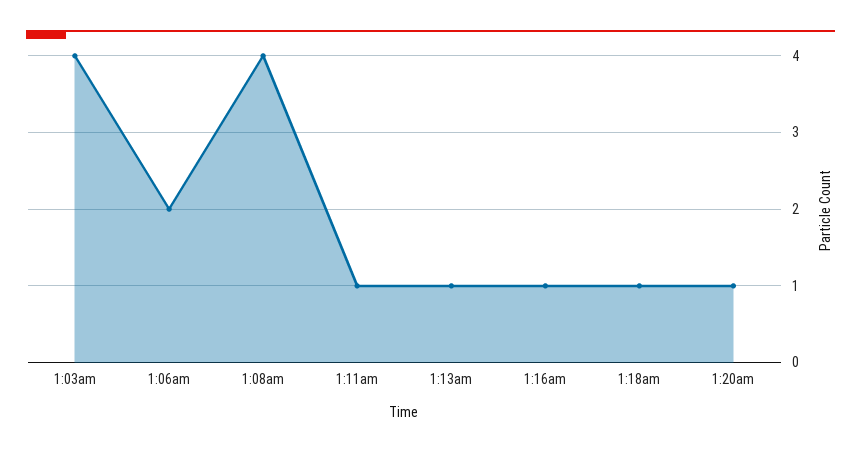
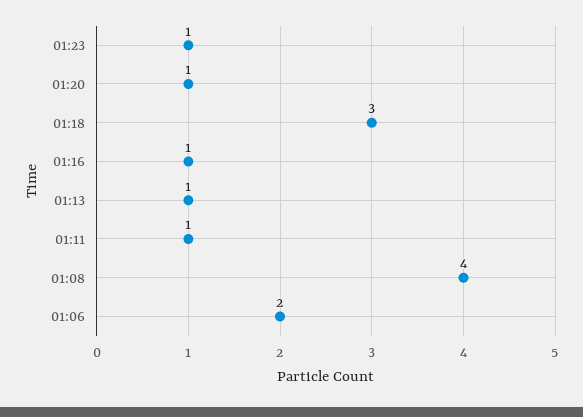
1:03am: 4 -> none
1:18am: 1 -> 3
01:23: none -> 1

